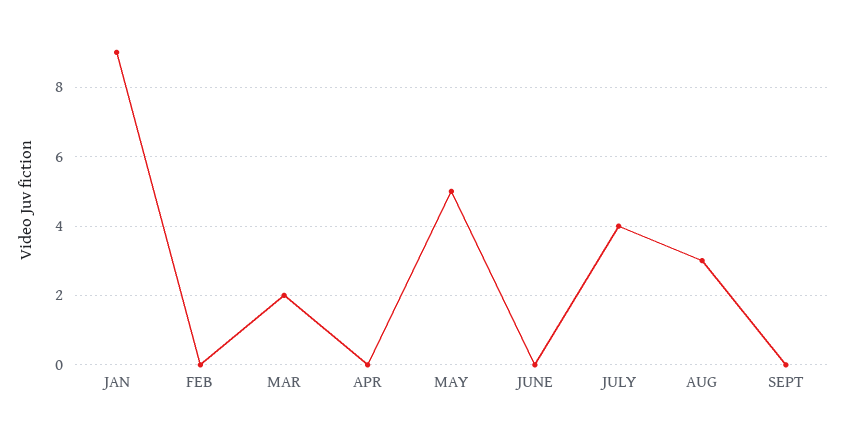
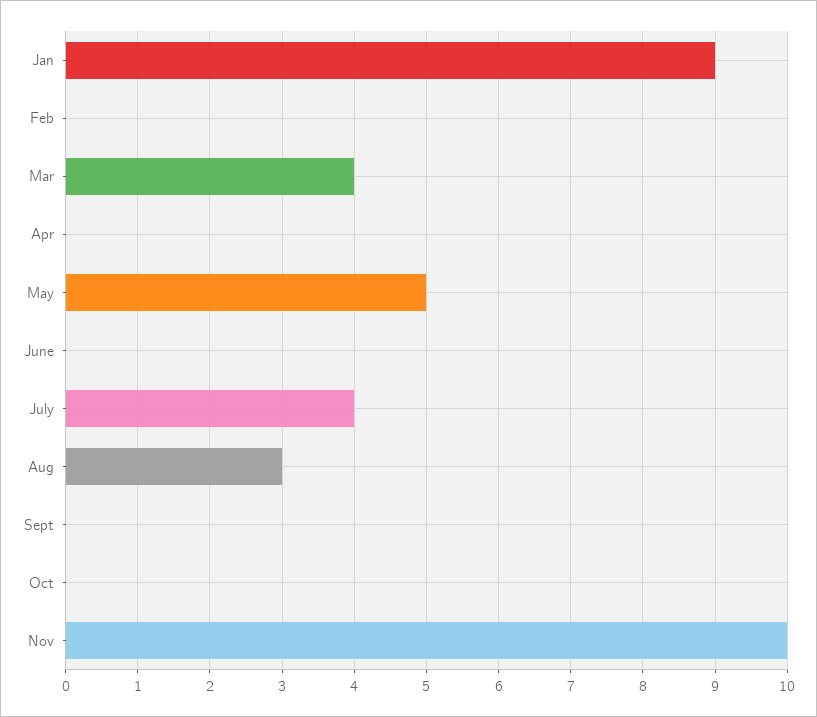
MAR: 2 -> 4
Oct: none -> 0
Nov: none -> 10

